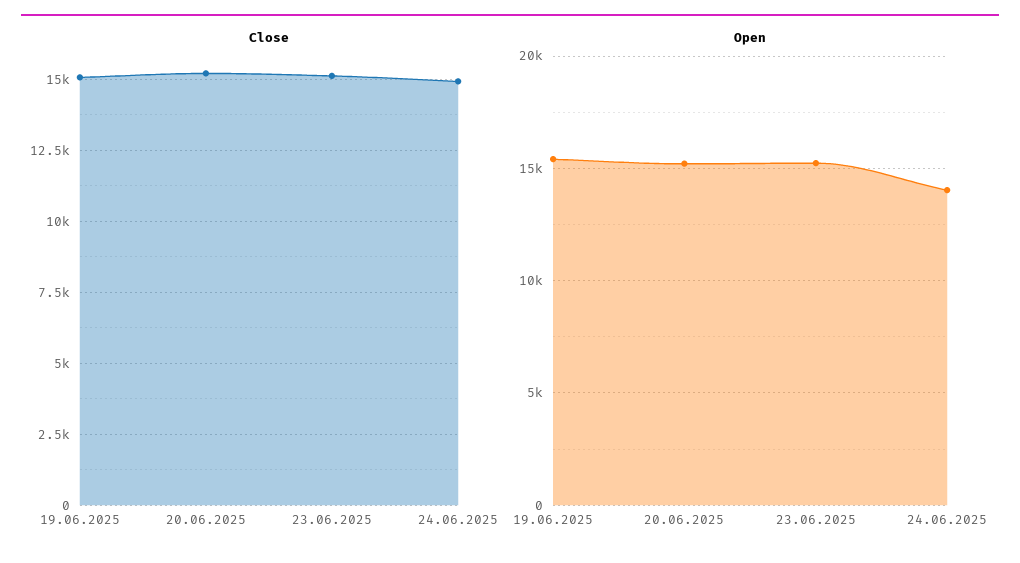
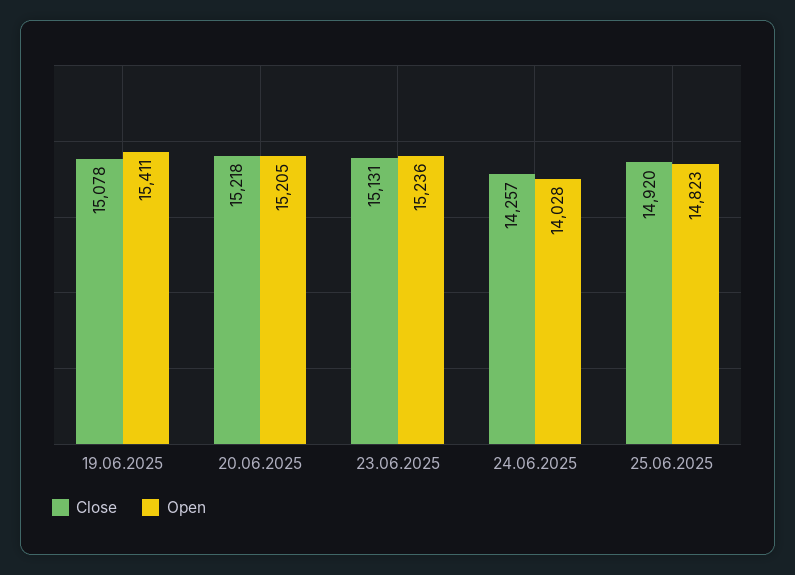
Close, 24.06.2025: 15000 -> 14257
Close, 25.06.2025: none -> 14920
Open, 25.06.2025: none -> 14823

